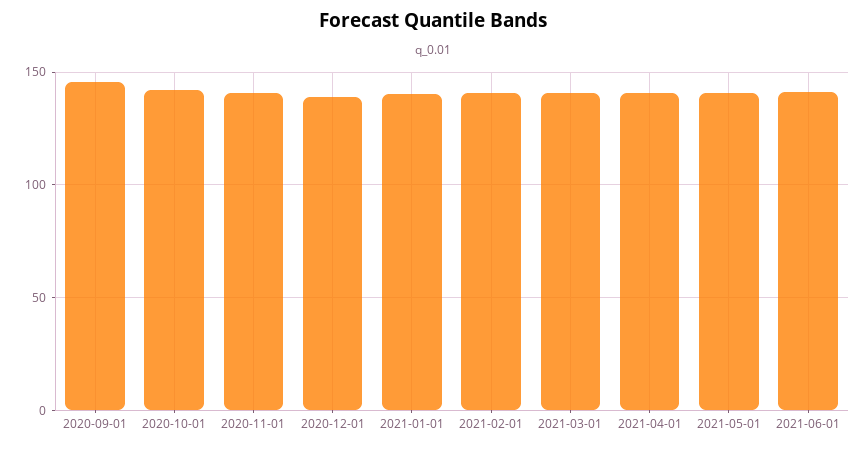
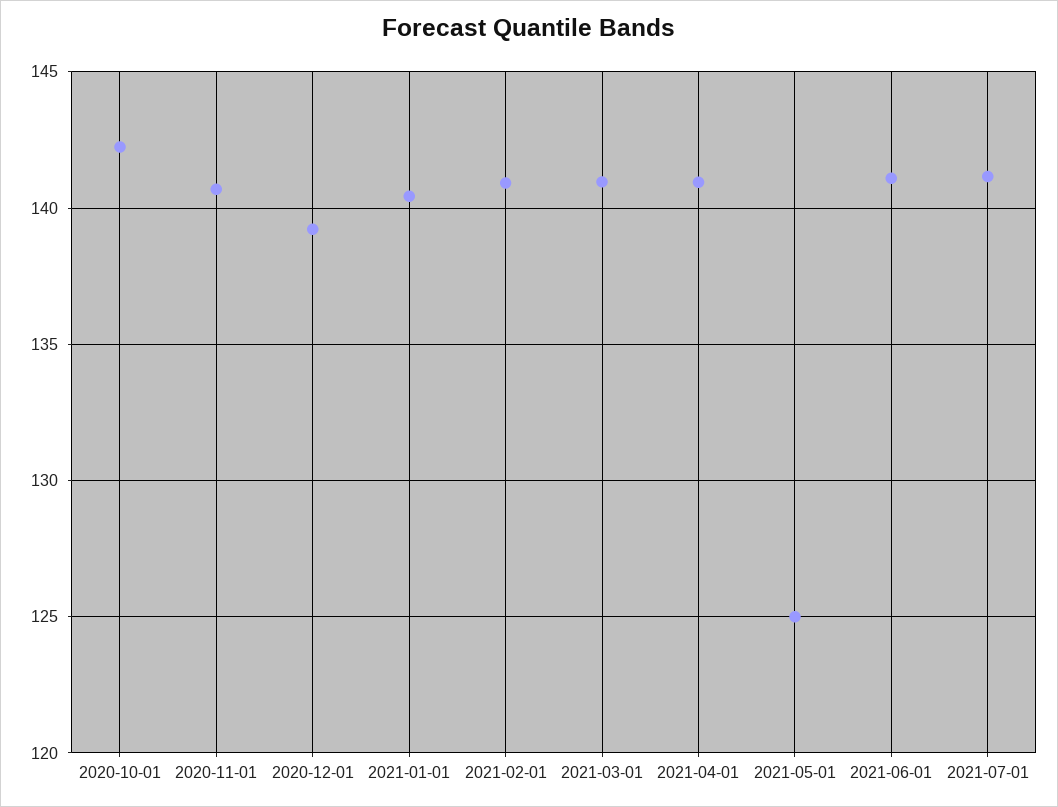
2020-09-01: 145 -> none
2021-05-01: 140 -> 125
2021-07-01: none -> 141

